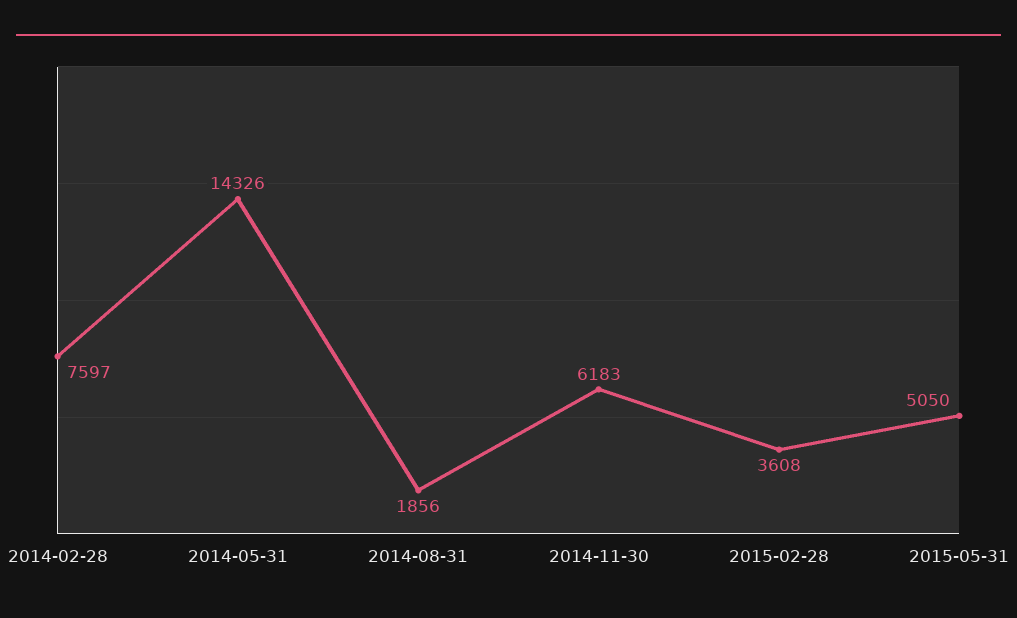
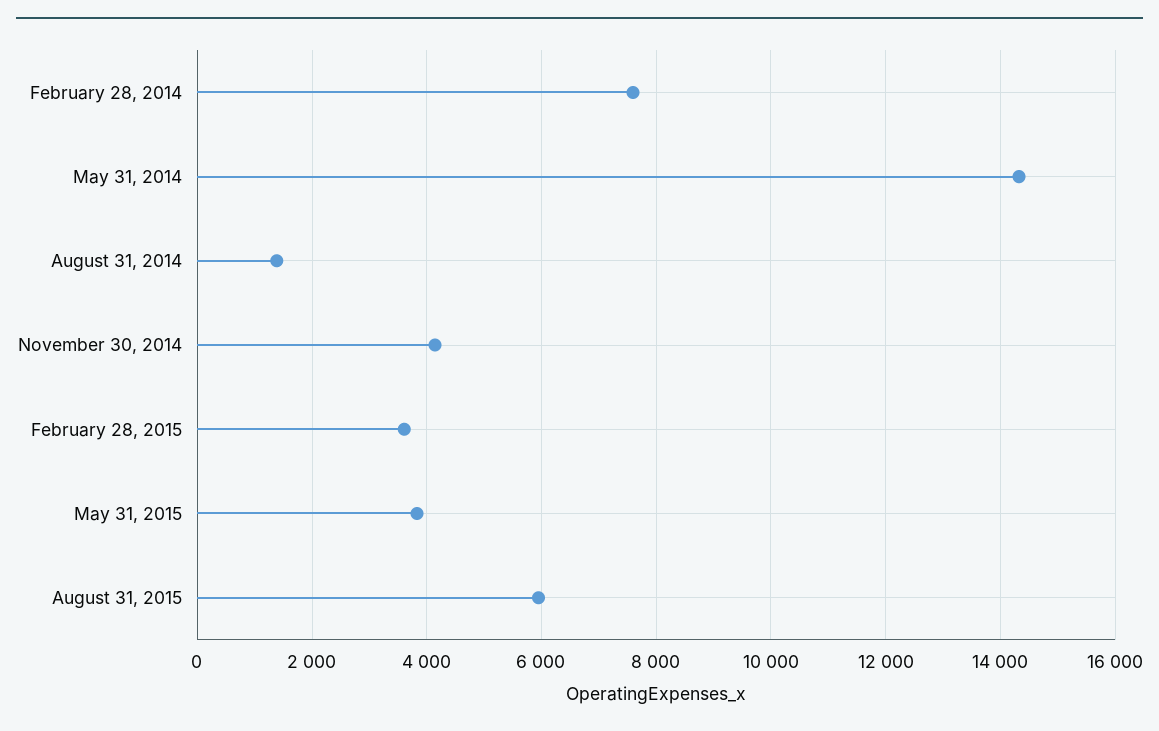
2014-08-31: 1856 -> 1400
2014-11-30: 6183 -> 4200
2015-05-31: 5050 -> 3800
August 31, 2015: none -> 6000

